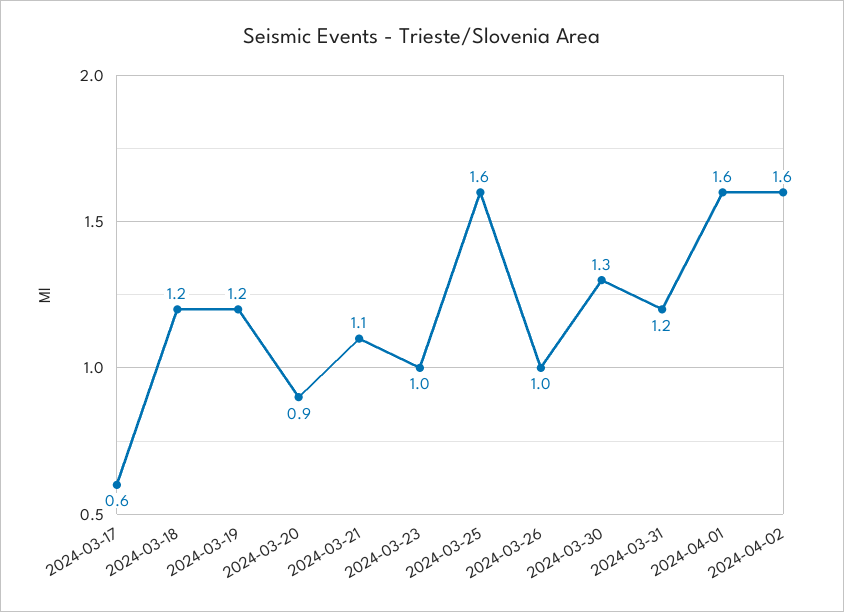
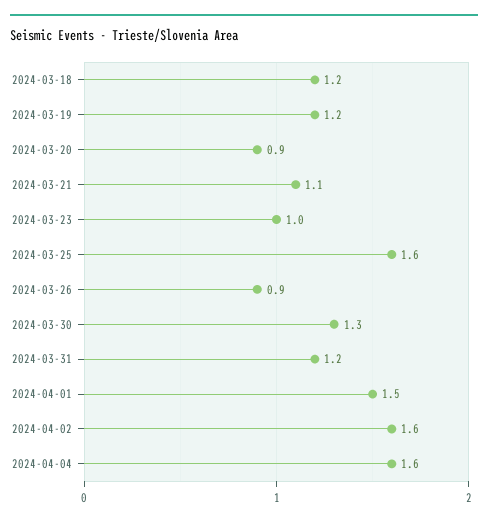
2024-03-17: 0.6 -> none
2024-03-26: 1 -> 0.9
2024-04-01: 1.6 -> 1.5
2024-04-04: none -> 1.6

